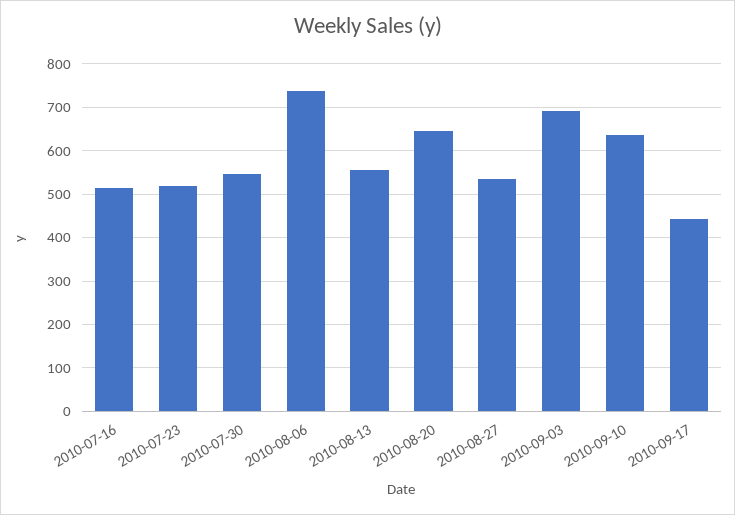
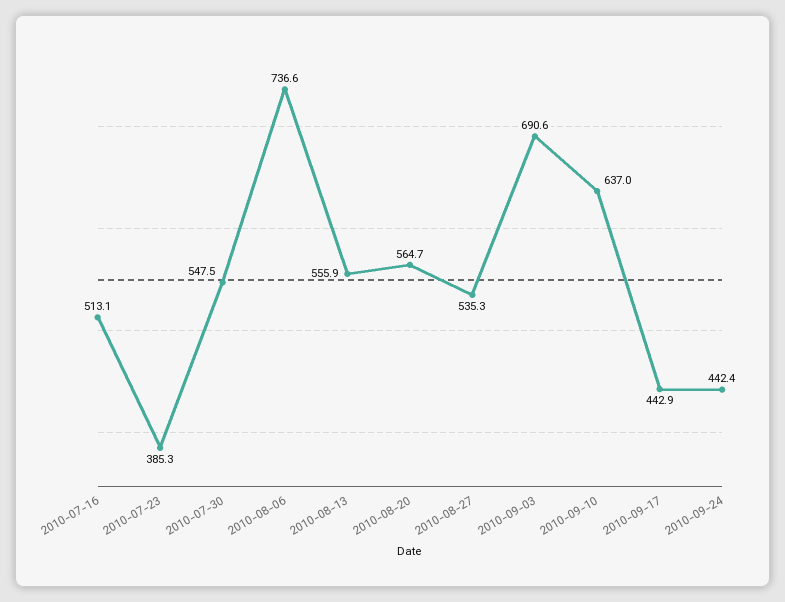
2010-07-23: 520 -> 385.3
2010-08-20: 640 -> 564.7
2010-09-24: none -> 442.4

